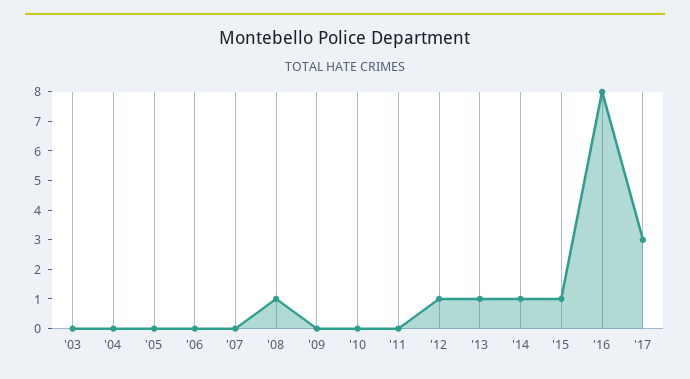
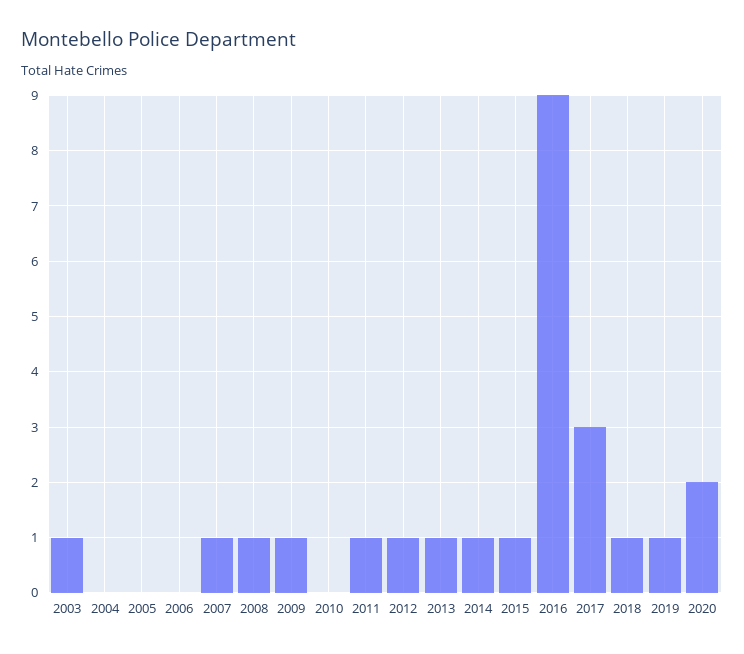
'03: 0 -> 1
'07: 0 -> 1
'09: 0 -> 1
'11: 0 -> 1
'16: 8 -> 9
2018: none -> 1
2019: none -> 1
2020: none -> 2

